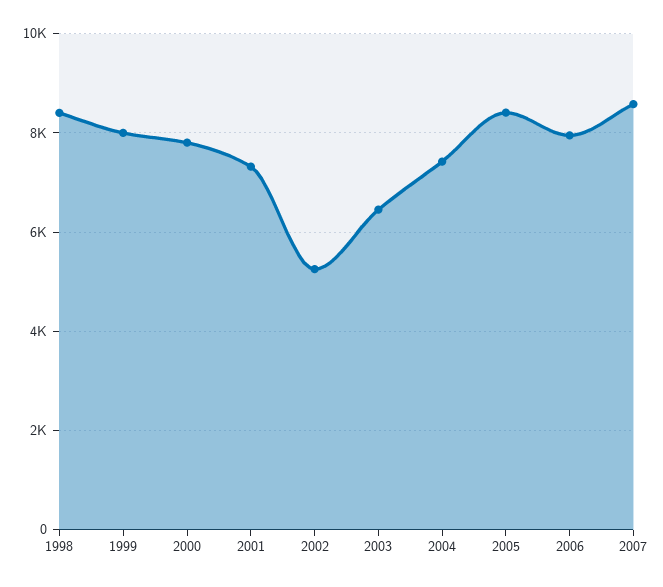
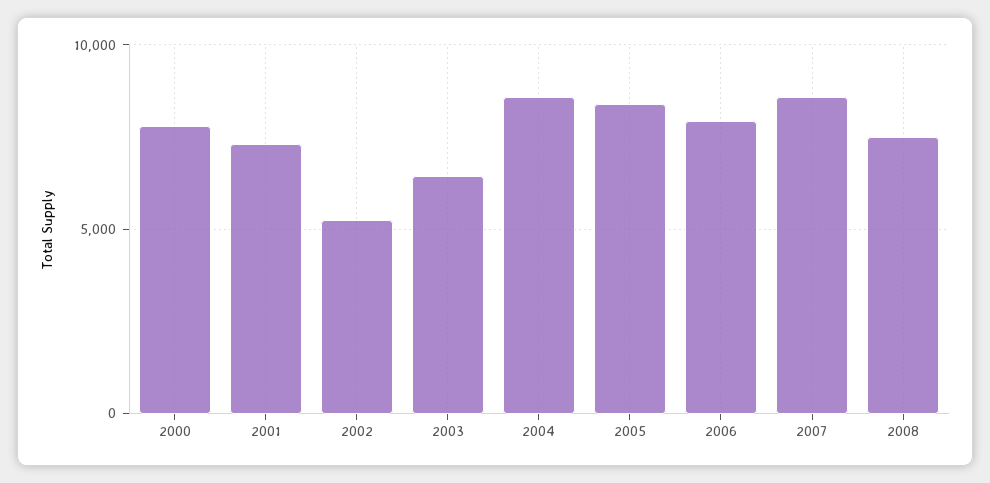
1998: 8400 -> none
1999: 8000 -> none
2004: 7400 -> 8500
2008: none -> 7500

